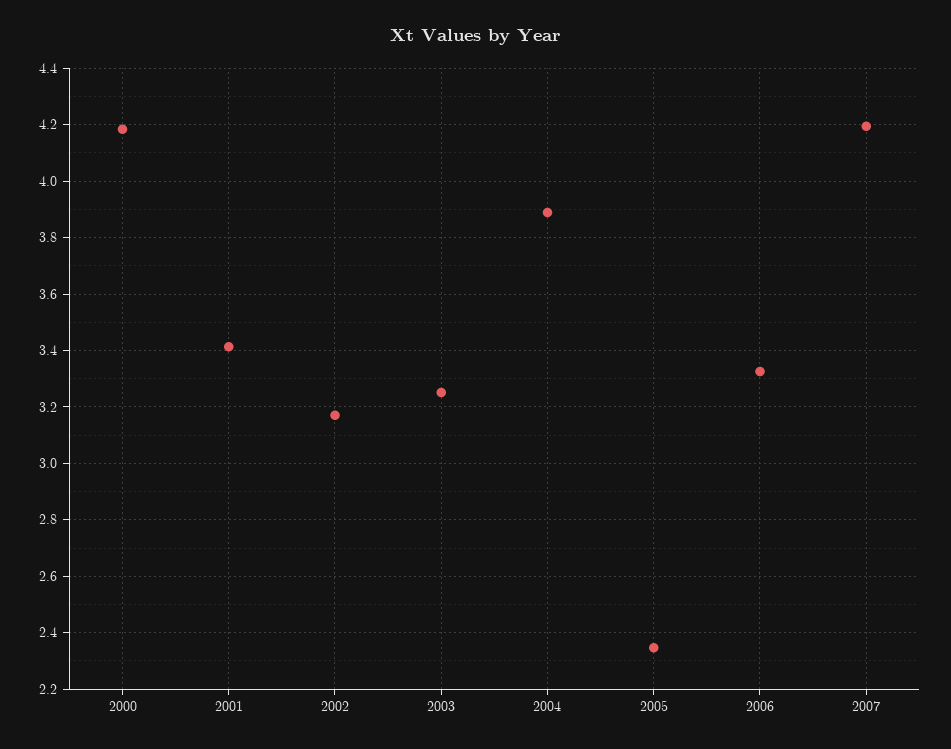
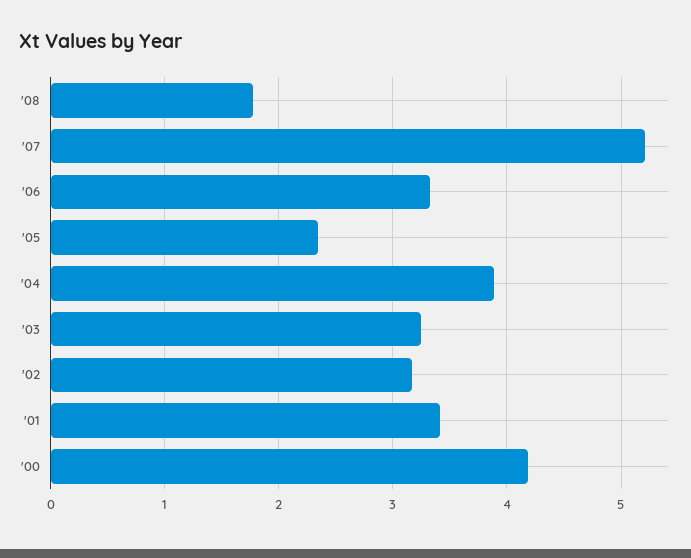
2007: 4.2 -> 5.2
'08: none -> 1.8

